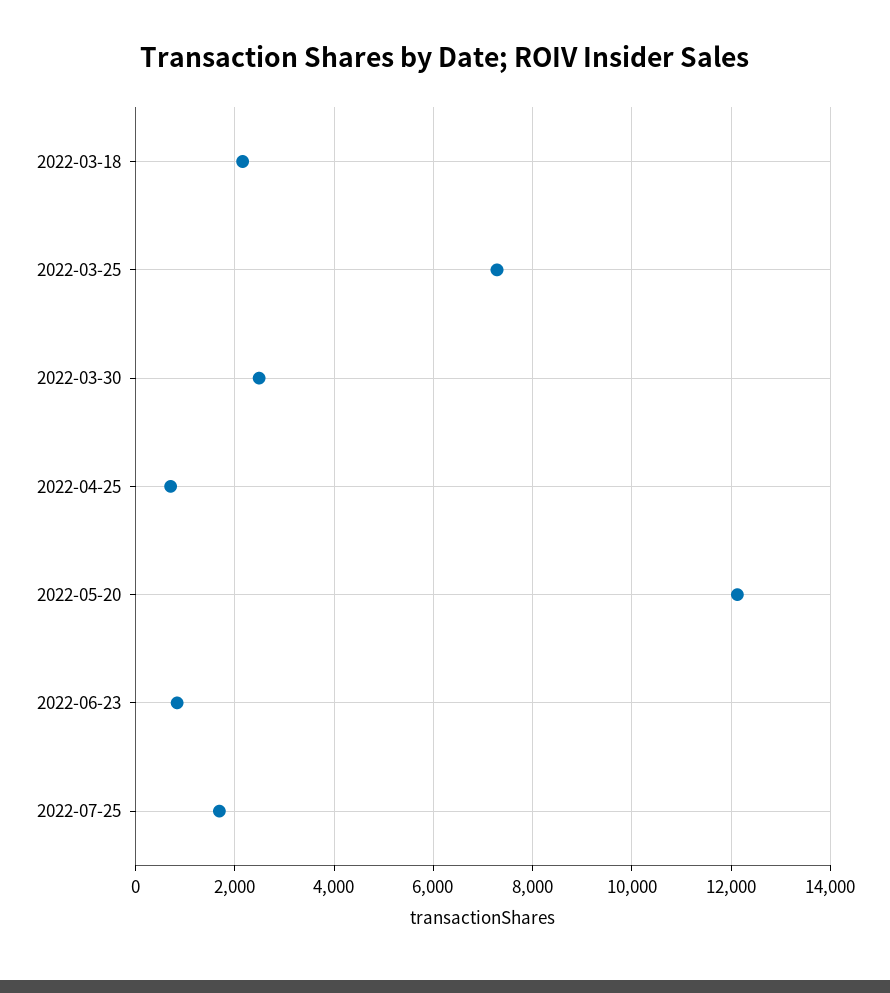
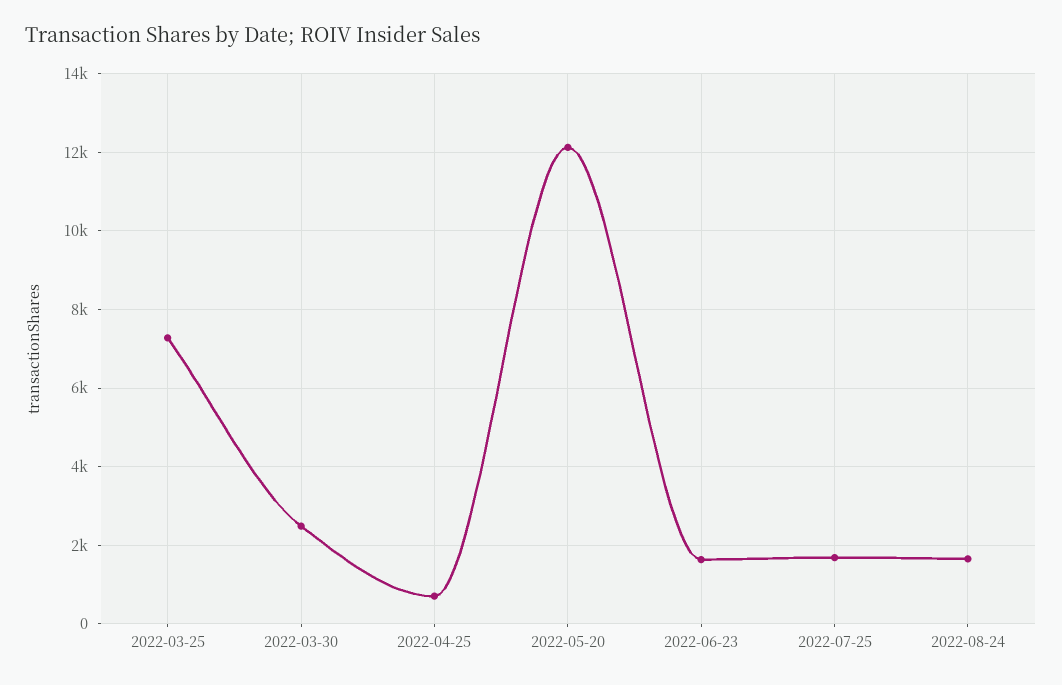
2022-03-18: 2200 -> none
2022-06-23: 800 -> 1600
2022-08-24: none -> 1600

